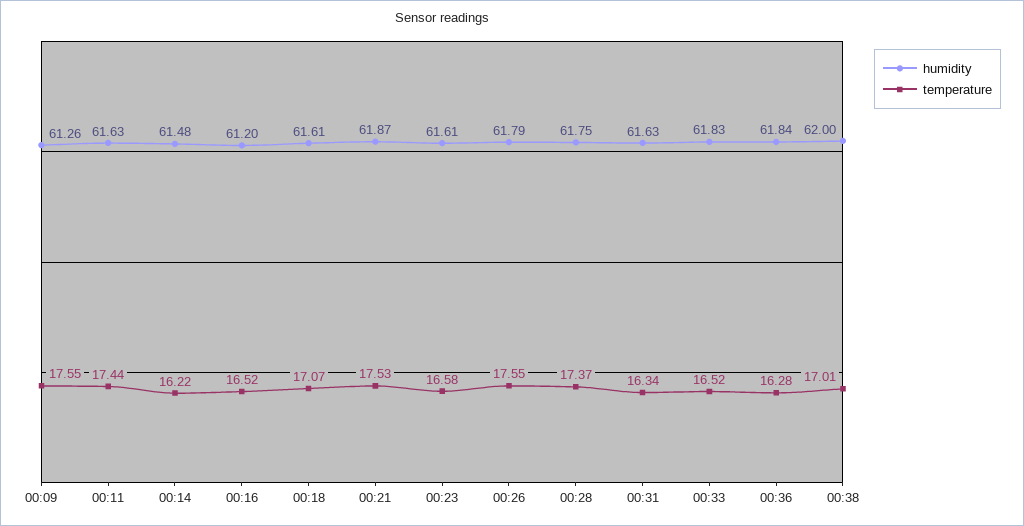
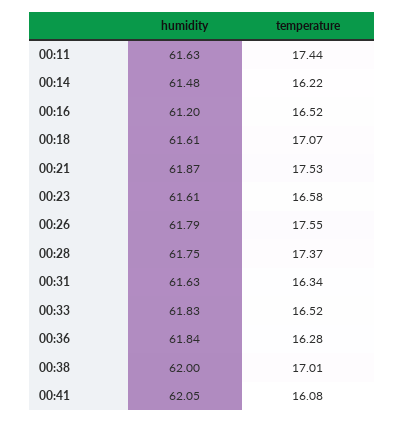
humidity, 00:09: 61.26 -> none
temperature, 00:09: 17.55 -> none
humidity, 00:41: none -> 62.05
temperature, 00:41: none -> 16.08

